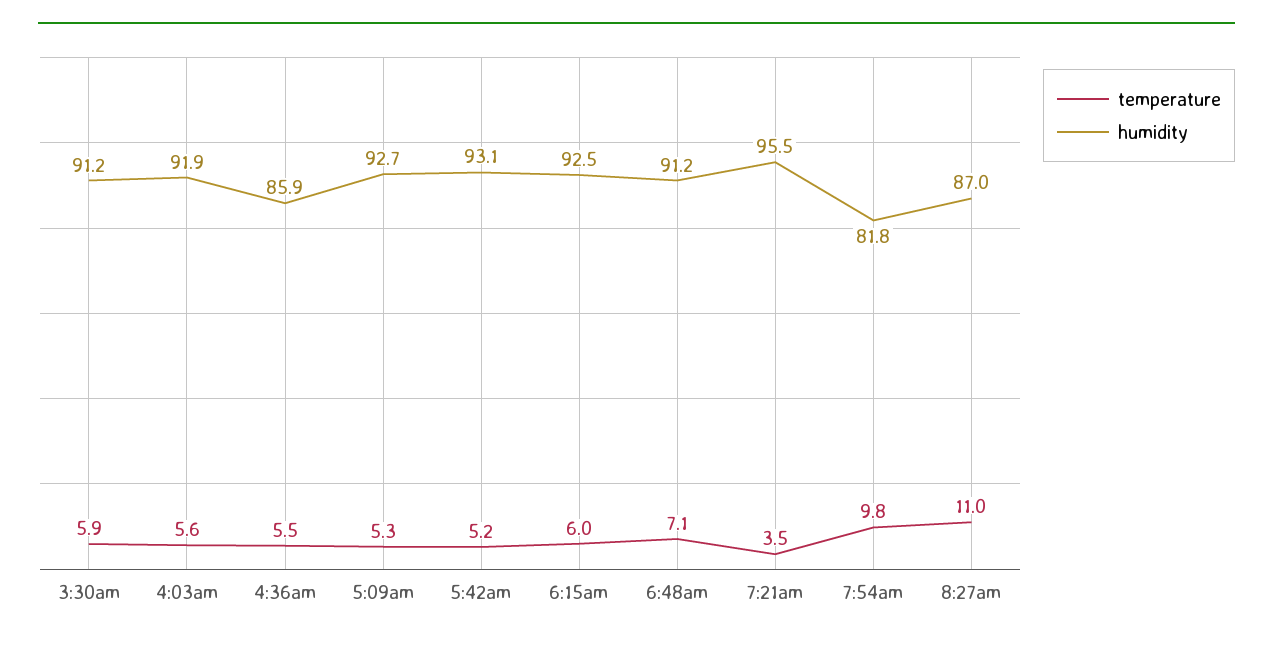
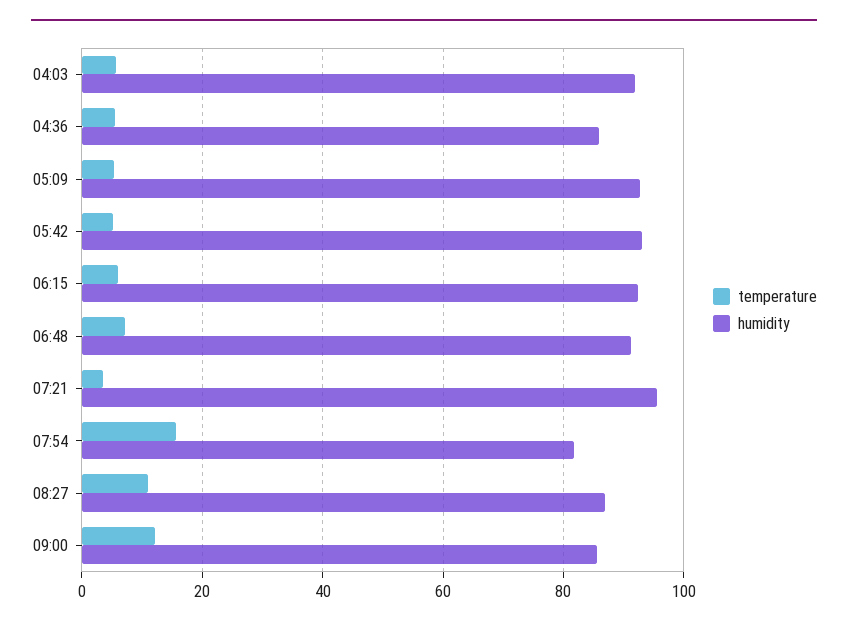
temperature, 3:30am: 5.9 -> none
humidity, 3:30am: 91.2 -> none
temperature, 7:54am: 9.8 -> 16
temperature, 09:00: none -> 12
humidity, 09:00: none -> 86

